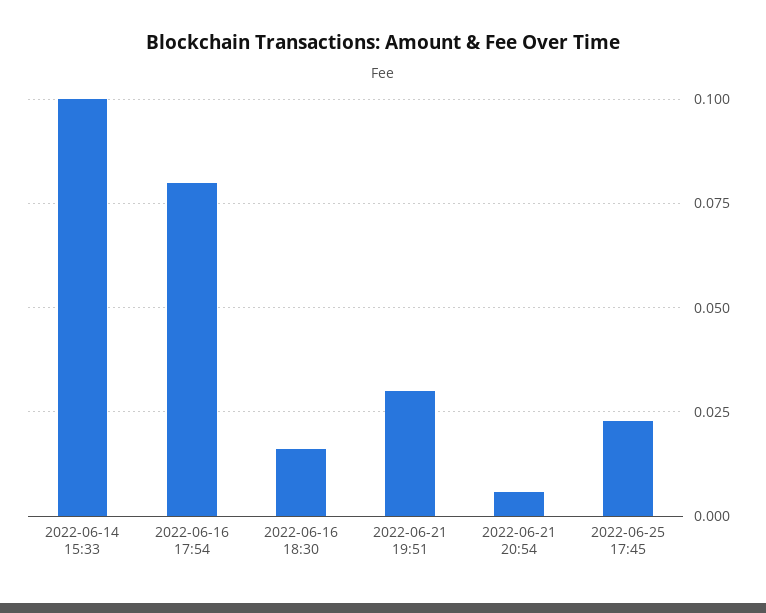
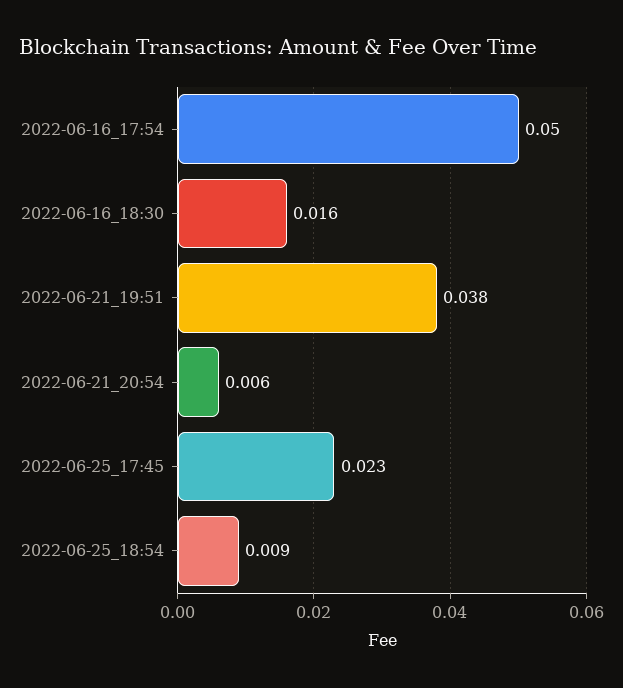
2022-06-14 15:33: 0.1 -> none
2022-06-16 17:54: 0.08 -> 0.05
2022-06-21 19:51: 0.03 -> 0.038
2022-06-25_18:54: none -> 0.009

